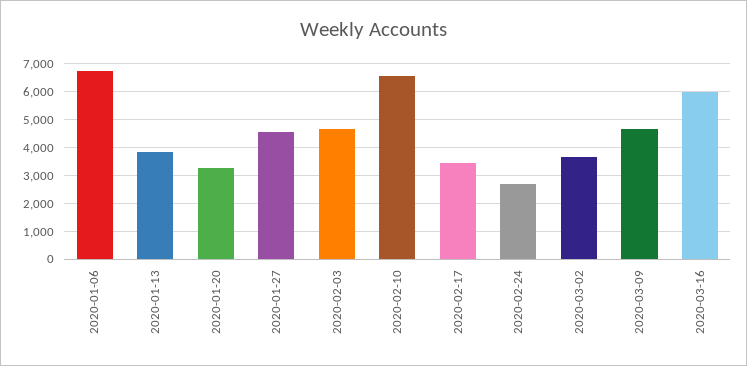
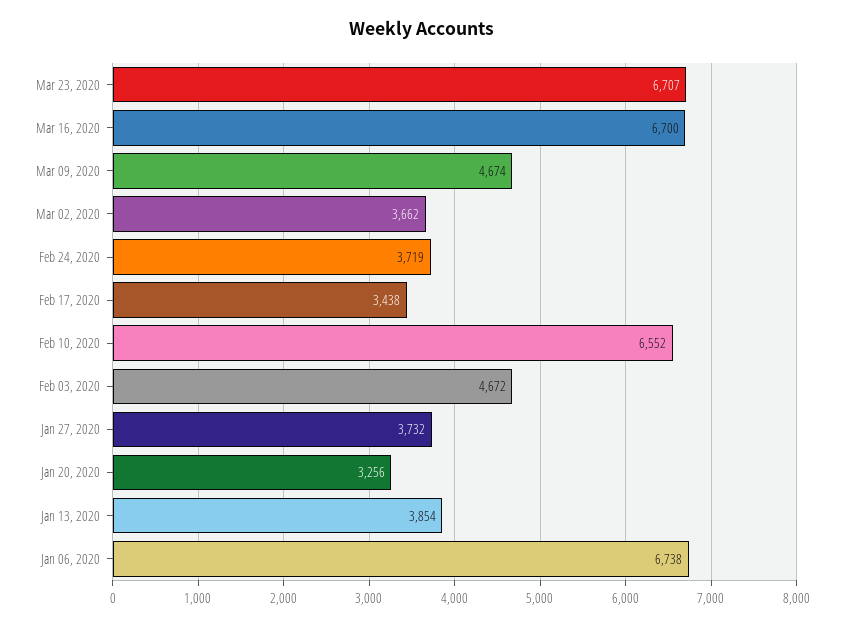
2020-01-27: 4500 -> 3732
2020-02-24: 2750 -> 3719
2020-03-16: 6000 -> 6700
Mar 23, 2020: none -> 6707

